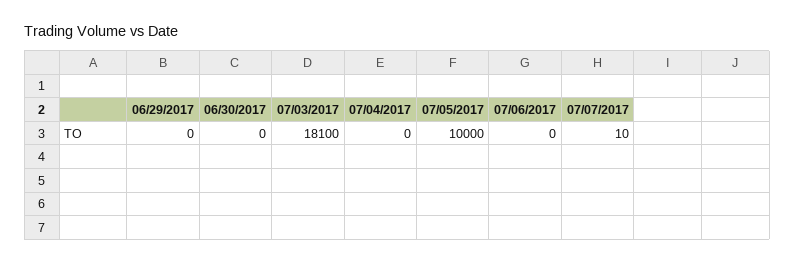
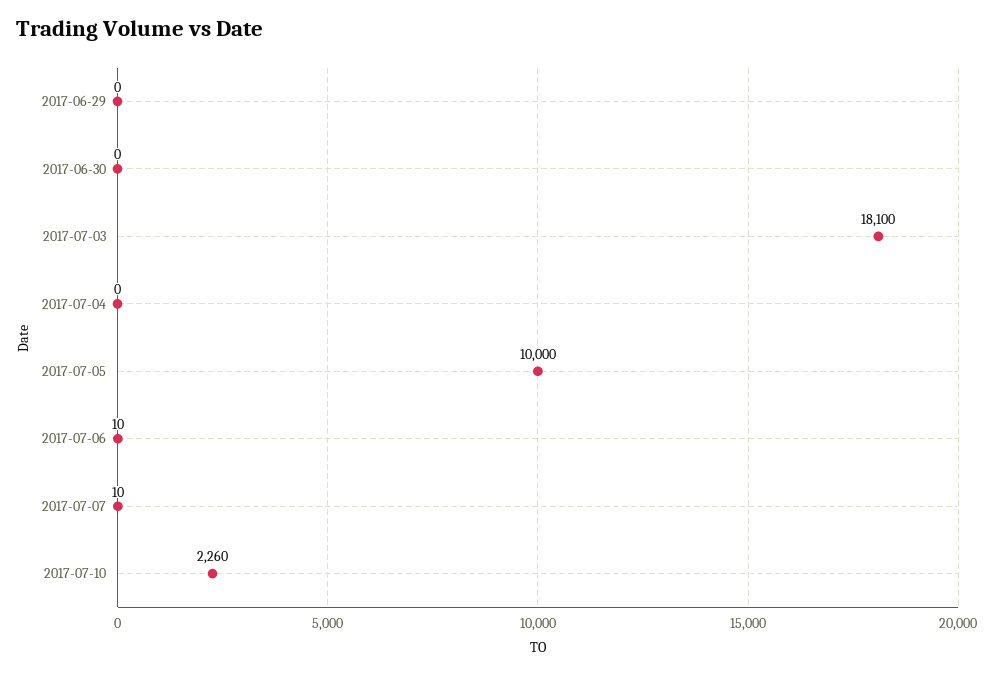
07/06/2017: 0 -> 10
2017-07-10: none -> 2260

